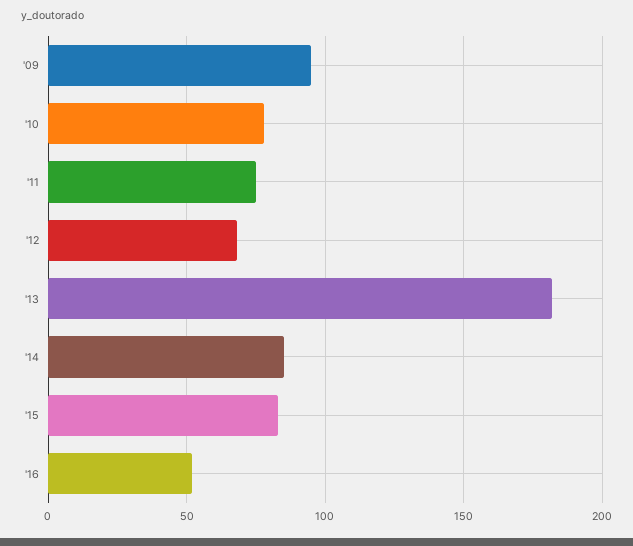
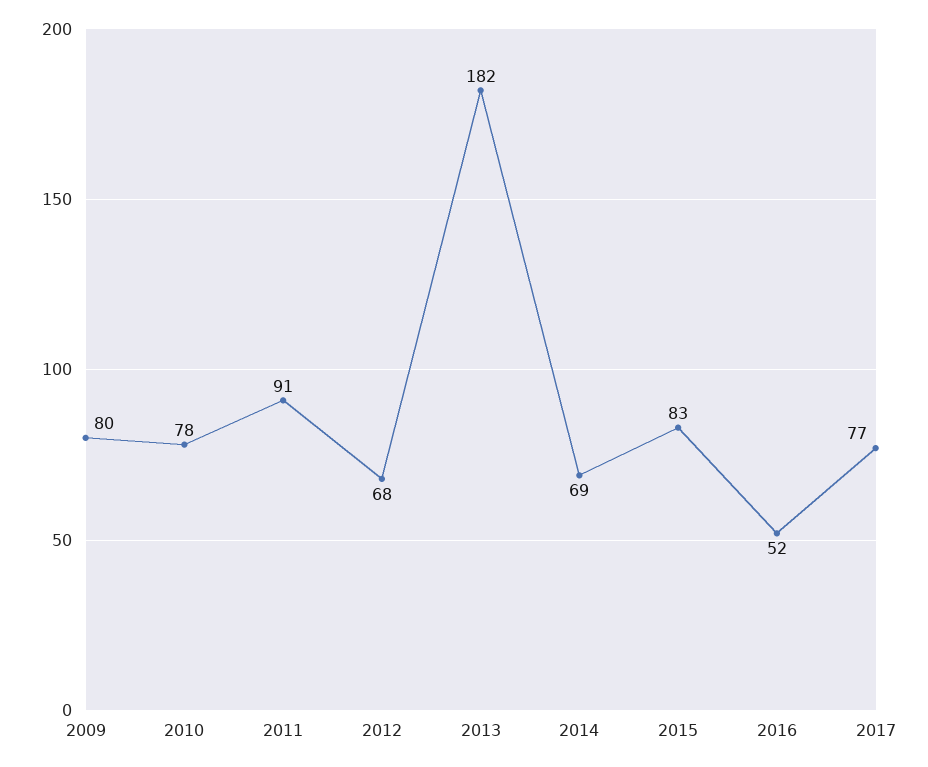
'09: 95 -> 80
'11: 75 -> 91
'14: 85 -> 69
2017: none -> 77

